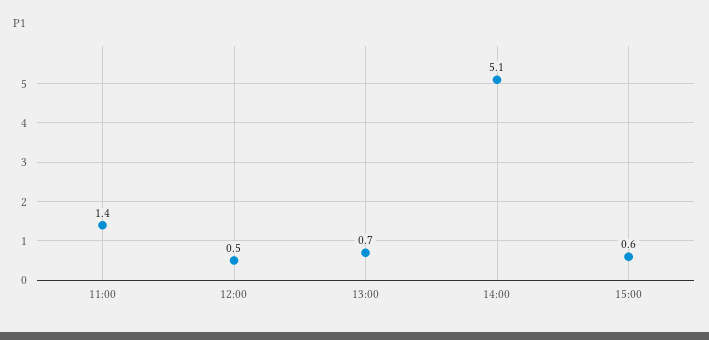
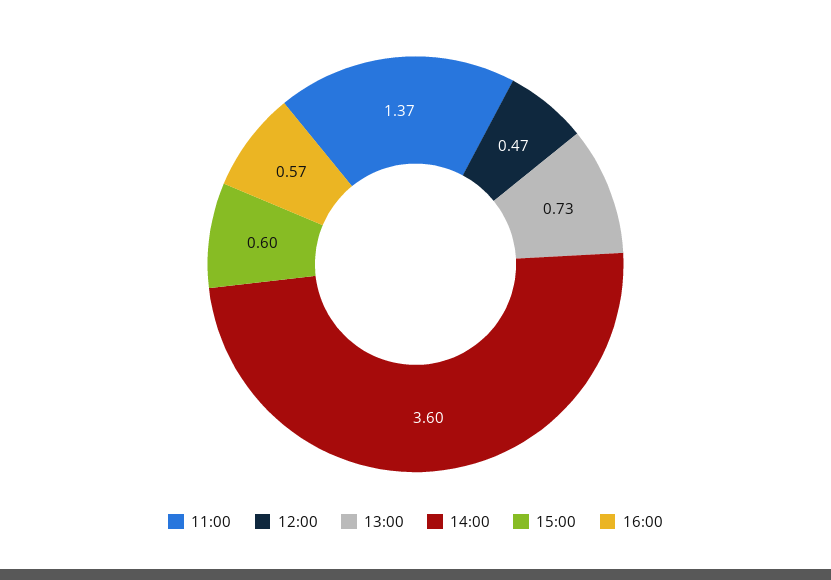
14:00: 5.1 -> 3.6
16:00: none -> 0.57

